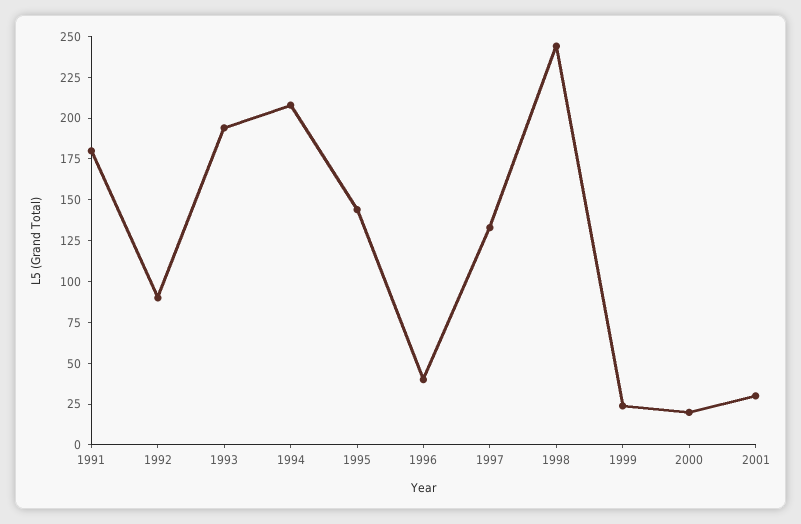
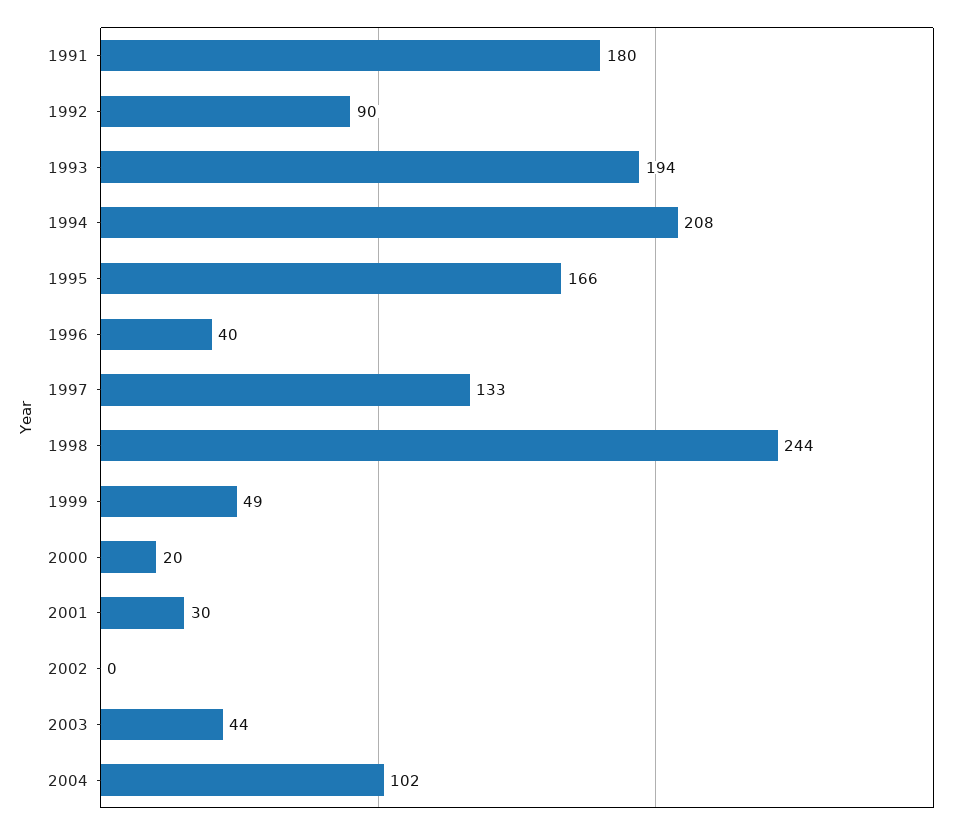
1995: 145 -> 166
1999: 25 -> 49
2002: none -> 0
2003: none -> 44
2004: none -> 102

